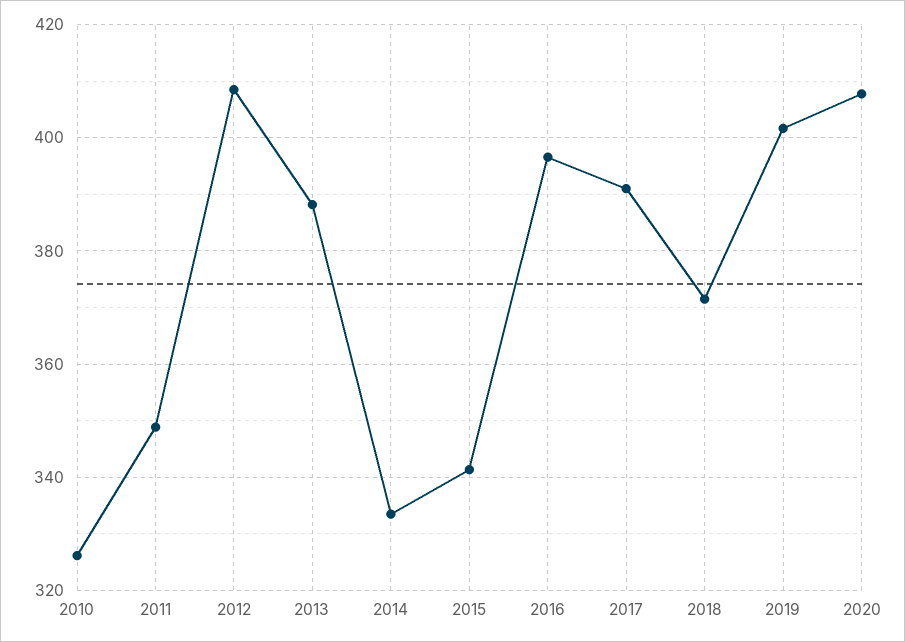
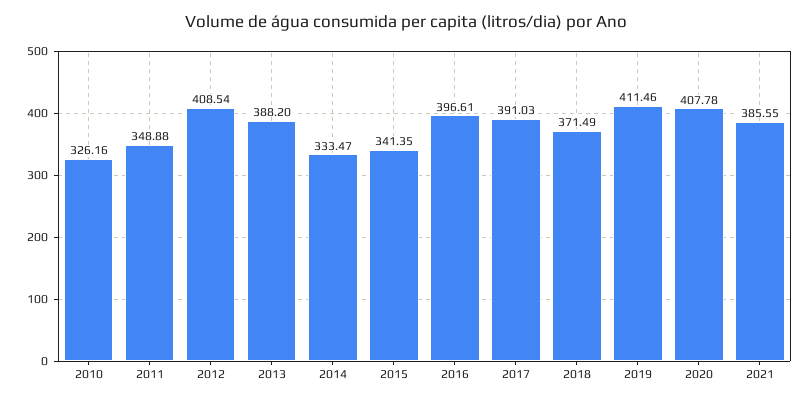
2019: 402 -> 411.46
2021: none -> 385.55

